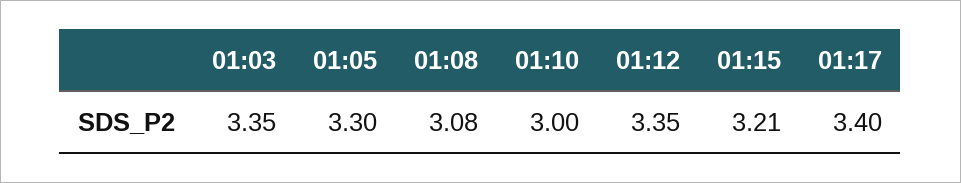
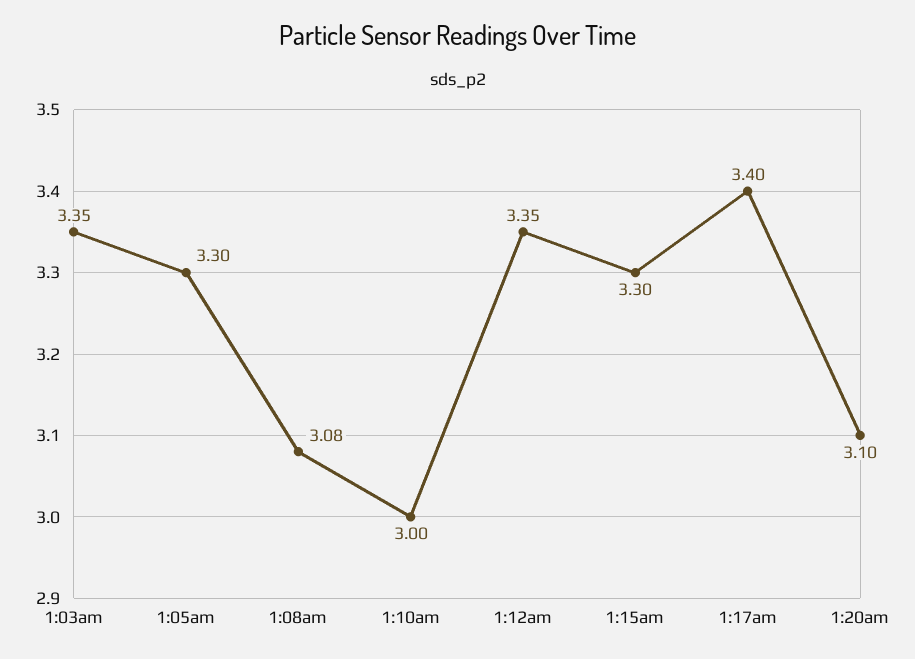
01:15: 3.21 -> 3.3
1:20am: none -> 3.1

